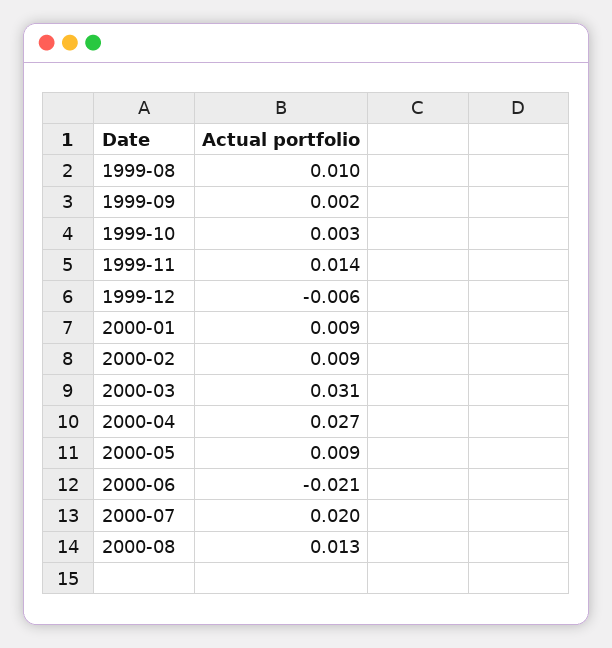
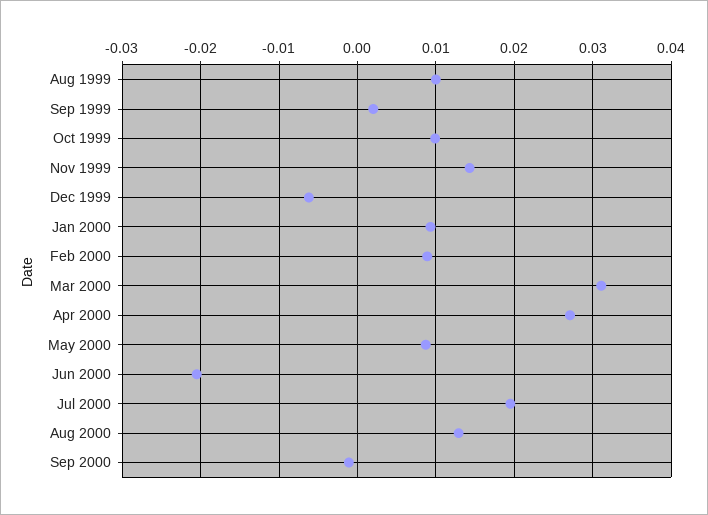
1999-10: 0.003 -> 0.01
Sep 2000: none -> -0.001

